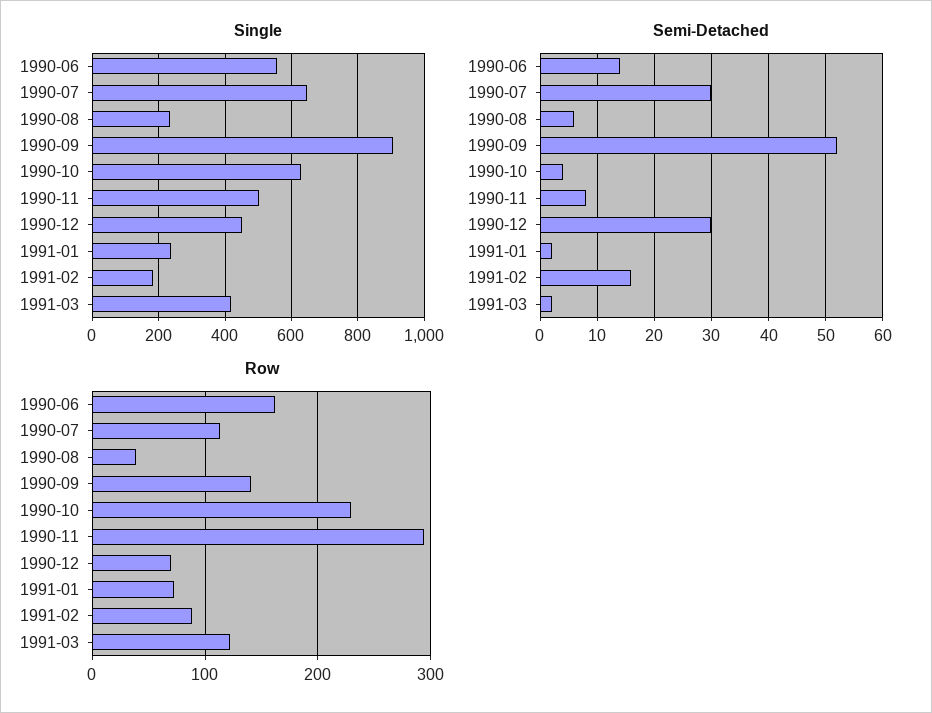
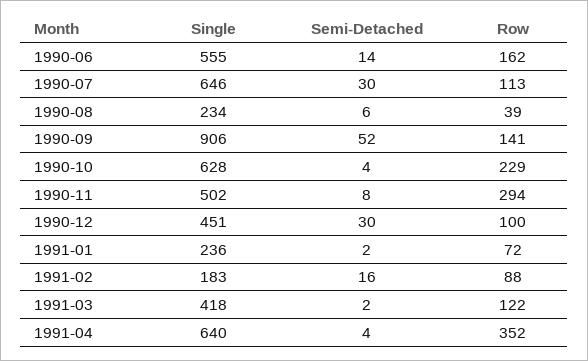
Row, 1990-12: 70 -> 100
Single, 1991-04: none -> 640
Semi-Detached, 1991-04: none -> 4
Row, 1991-04: none -> 352

